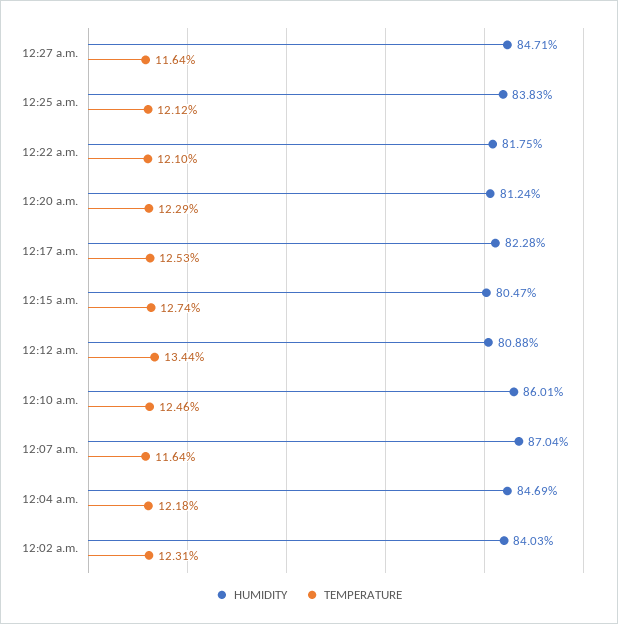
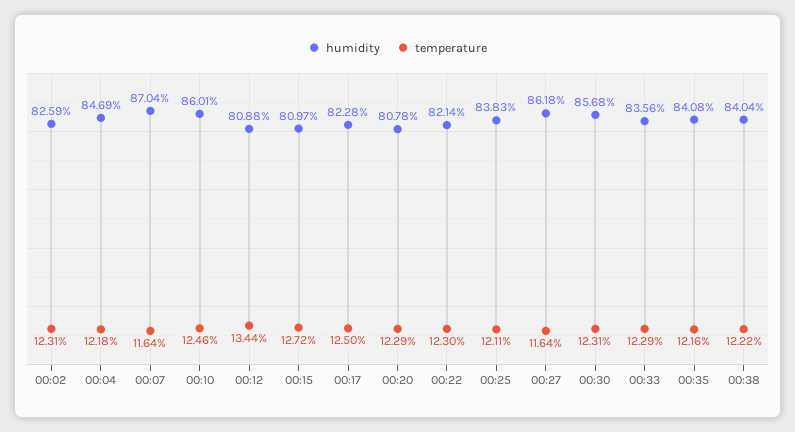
HUMIDITY, 12:27 a.m.: 84.71 -> 86.18
TEMPERATURE, 12:25 a.m.: 12.12 -> 12.11
HUMIDITY, 12:22 a.m.: 81.75 -> 82.14
TEMPERATURE, 12:22 a.m.: 12.1 -> 12.3
HUMIDITY, 12:20 a.m.: 81.24 -> 80.78
TEMPERATURE, 12:17 a.m.: 12.53 -> 12.5
HUMIDITY, 12:15 a.m.: 80.47 -> 80.97
TEMPERATURE, 12:15 a.m.: 12.74 -> 12.72
HUMIDITY, 12:02 a.m.: 84.03 -> 82.59
HUMIDITY, 00:30: none -> 85.68
TEMPERATURE, 00:30: none -> 12.31
HUMIDITY, 00:33: none -> 83.56
TEMPERATURE, 00:33: none -> 12.29
HUMIDITY, 00:35: none -> 84.08
TEMPERATURE, 00:35: none -> 12.16
HUMIDITY, 00:38: none -> 84.04
TEMPERATURE, 00:38: none -> 12.22

